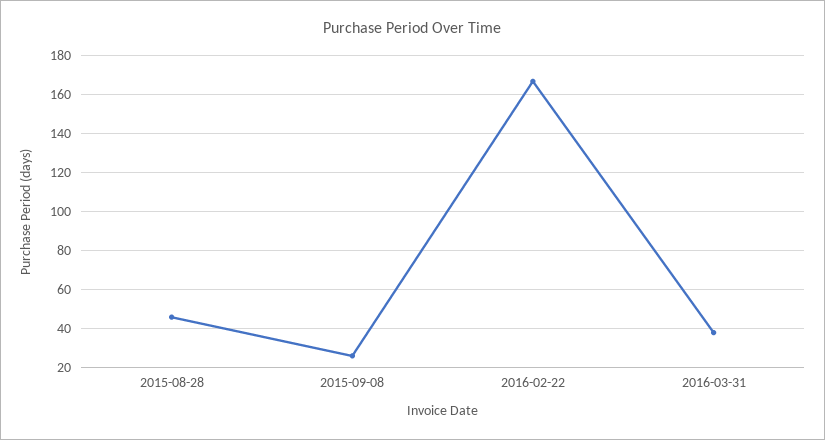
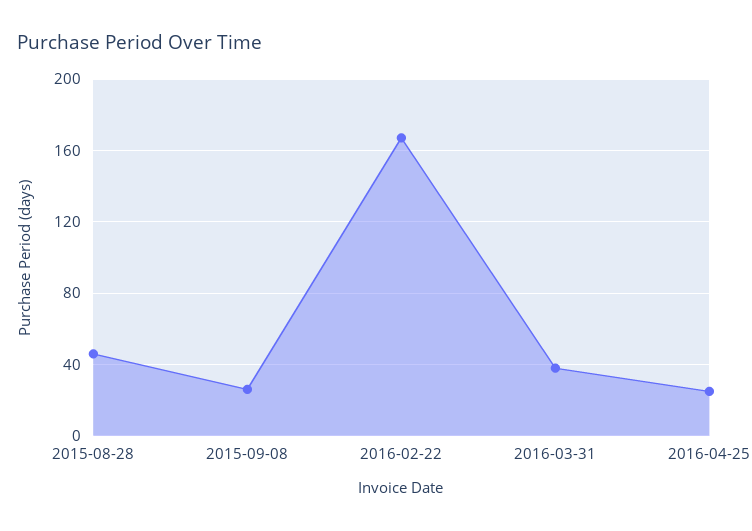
2016-04-25: none -> 25

